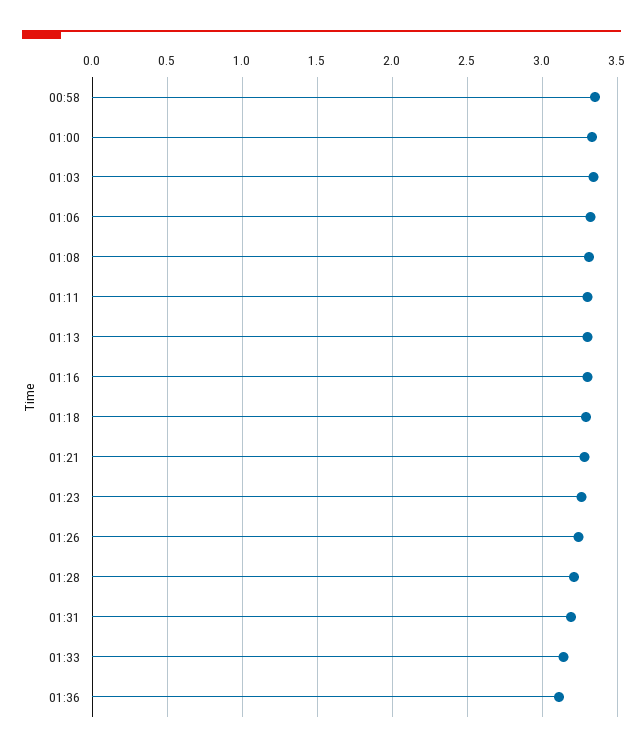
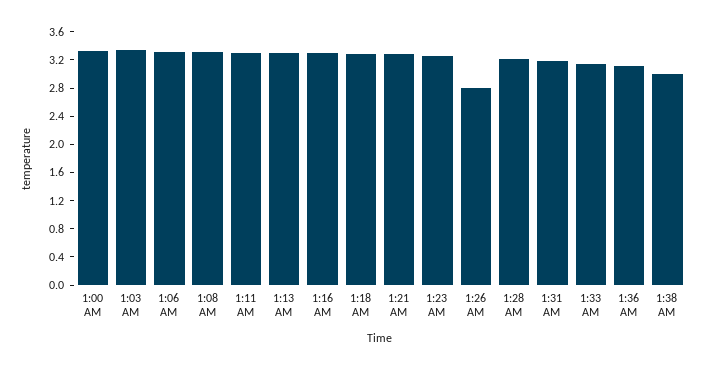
00:58: 3.35 -> none
01:26: 3.25 -> 2.8
1:38 AM: none -> 3

